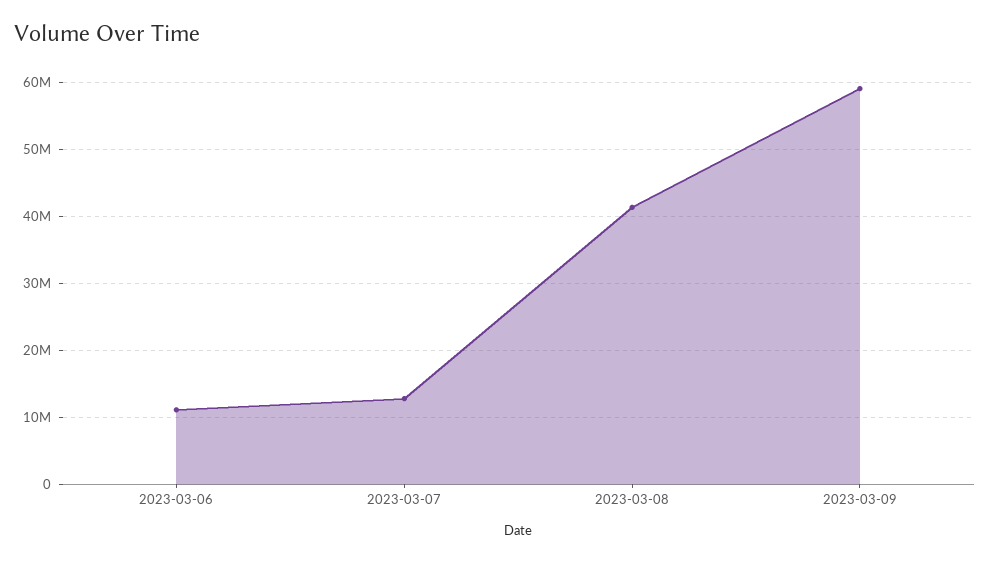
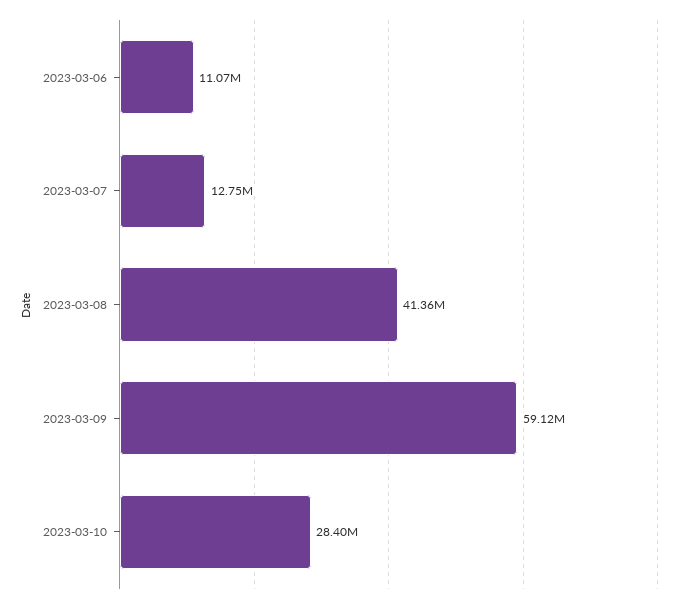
2023-03-10: none -> 28400000

